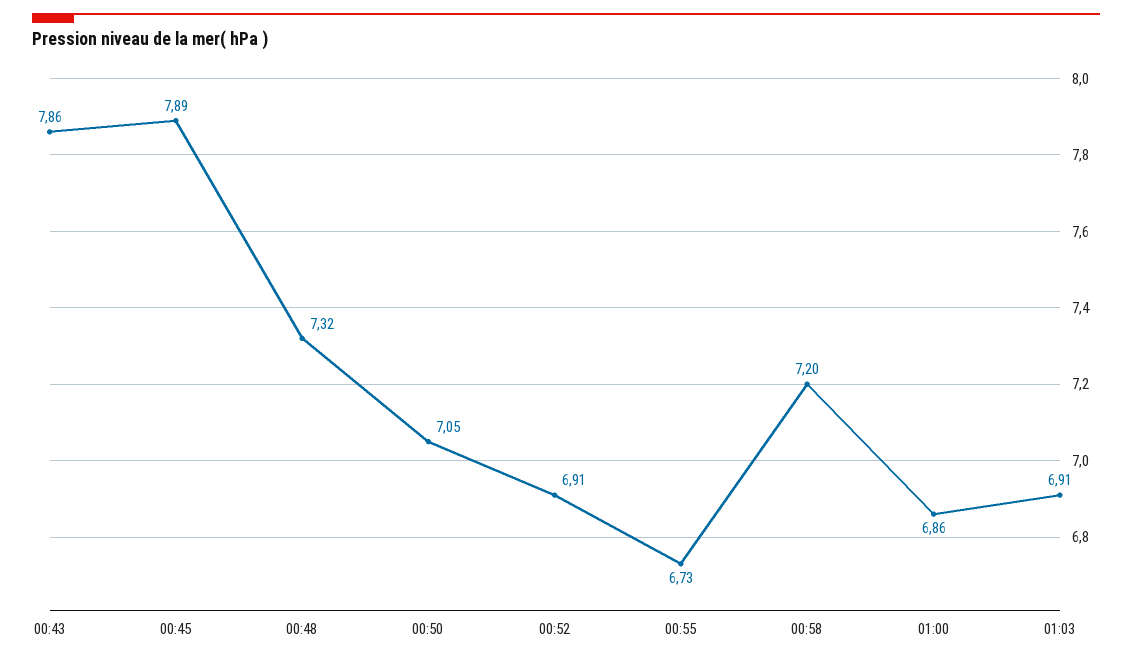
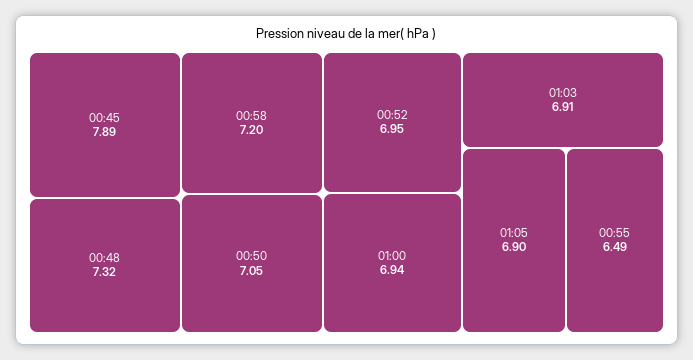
00:43: 7.86 -> none
00:52: 6.91 -> 6.95
00:55: 6.73 -> 6.49
01:00: 6.86 -> 6.94
01:05: none -> 6.9

